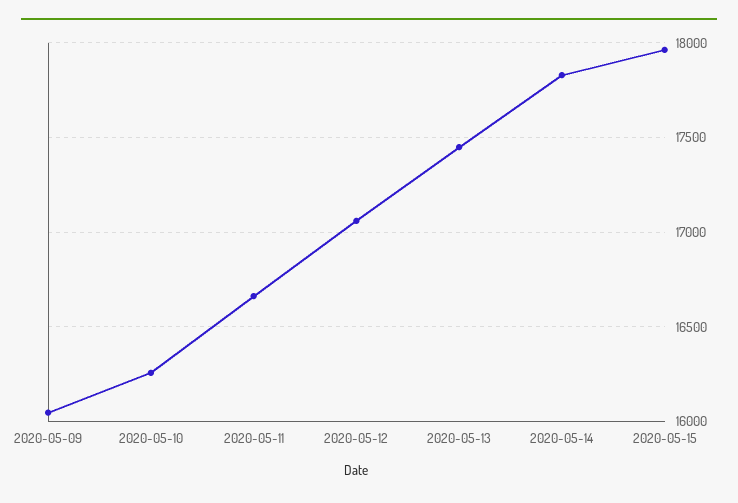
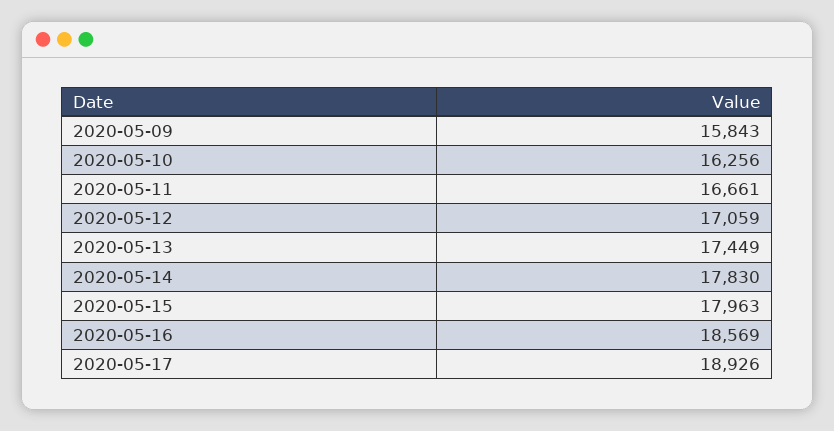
2020-05-09: 16050 -> 15843
2020-05-16: none -> 18569
2020-05-17: none -> 18926

